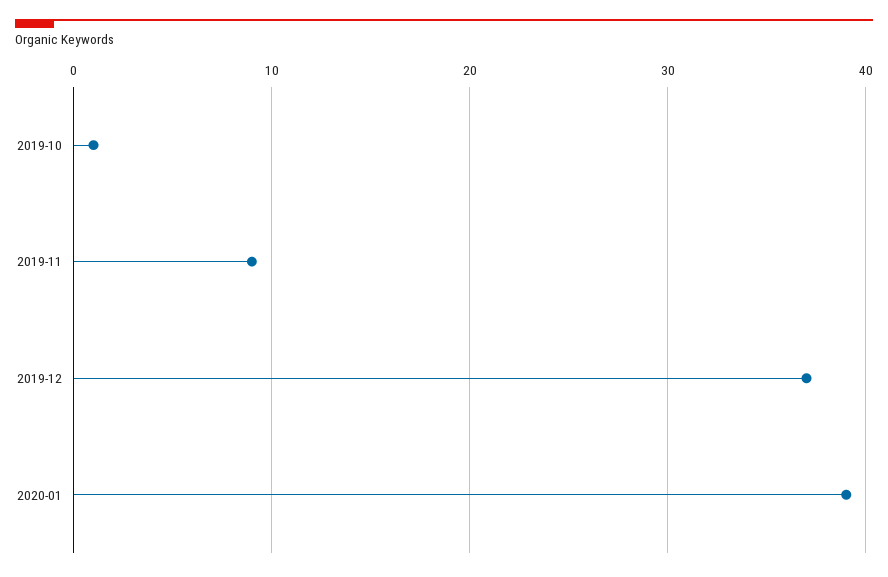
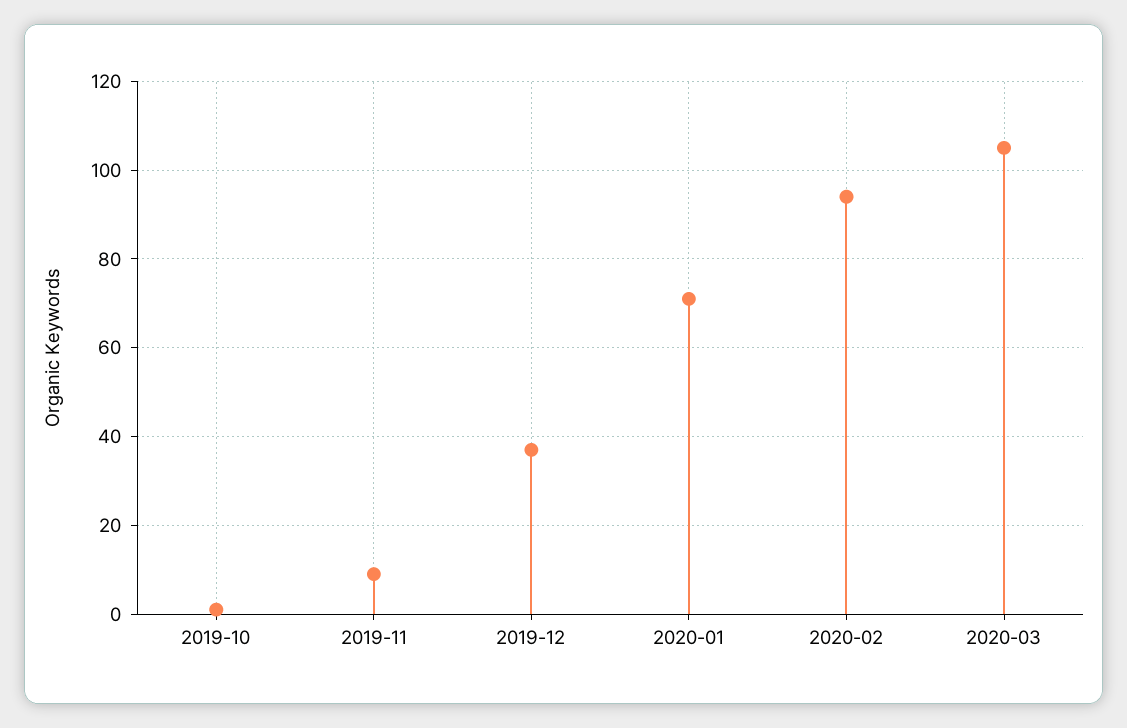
2020-01: 39 -> 70
2020-02: none -> 95
2020-03: none -> 105

